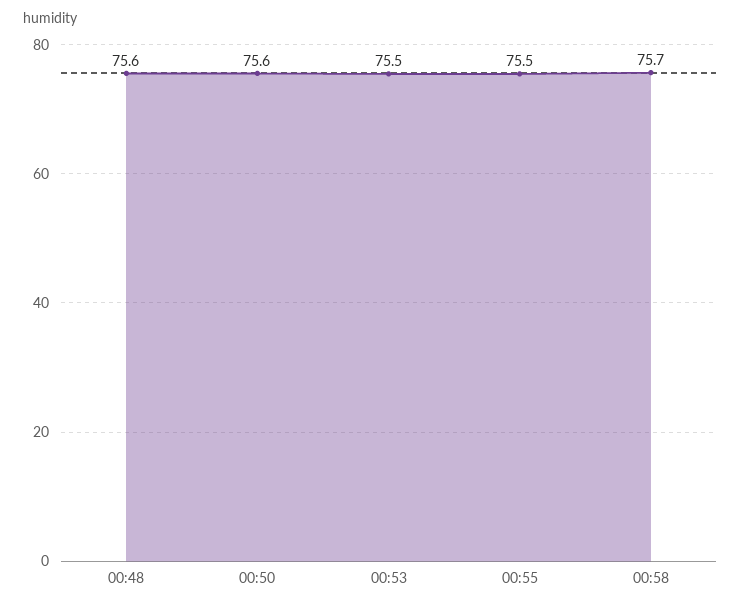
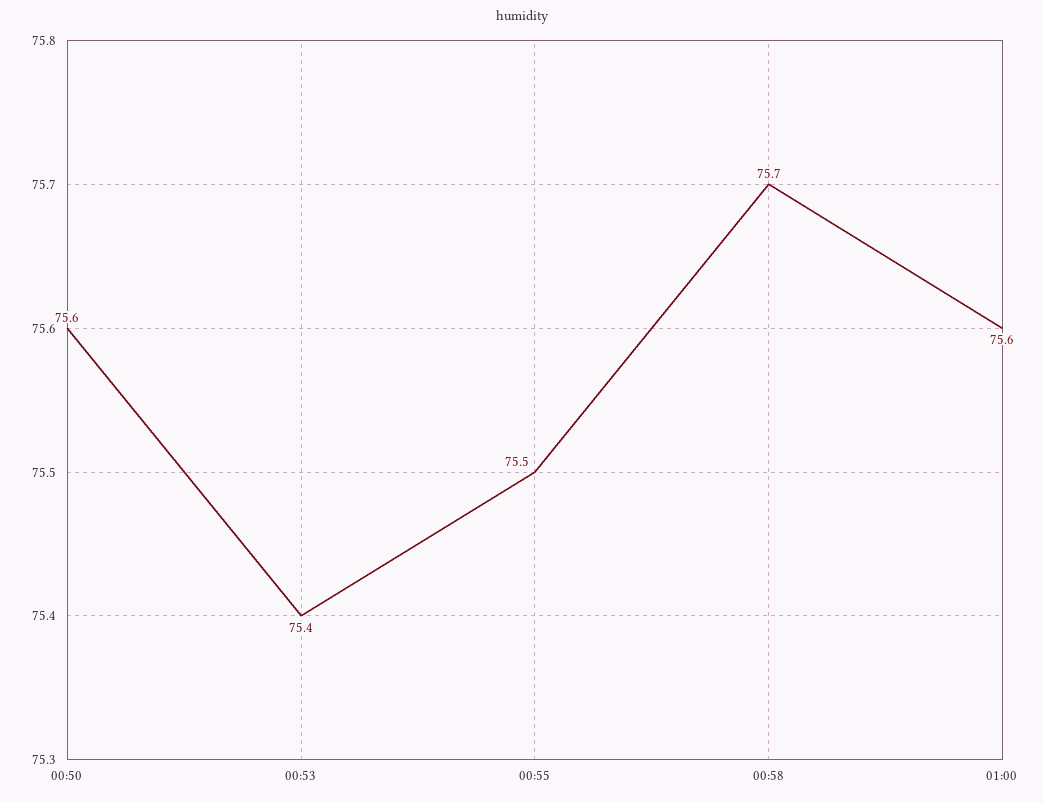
00:48: 75.6 -> none
00:53: 75.5 -> 75.4
01:00: none -> 75.6

